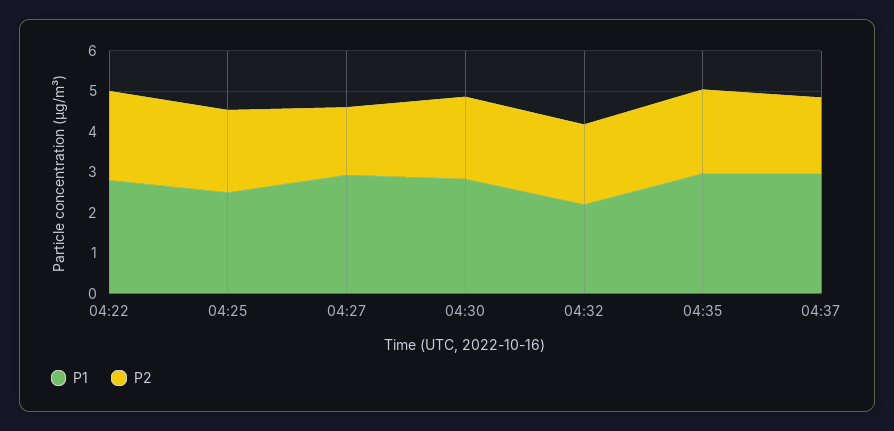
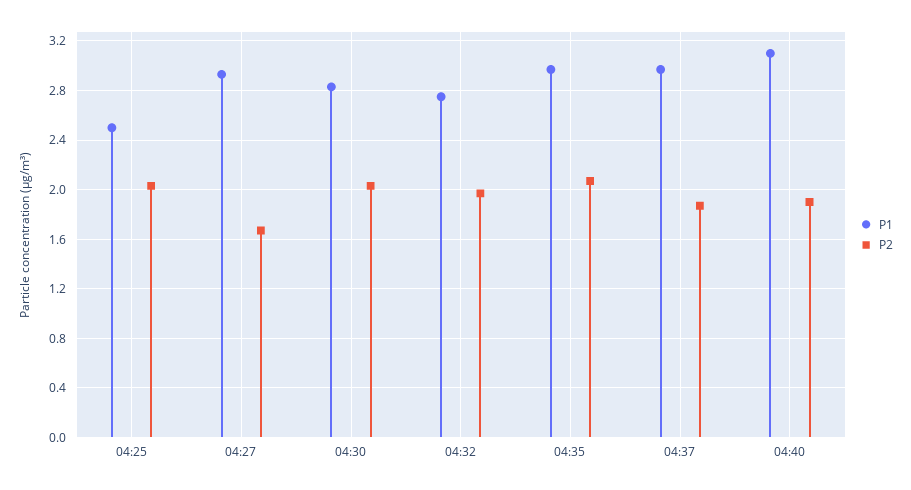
P1, 04:22: 2.8 -> none
P2, 04:22: 2.2 -> none
P1, 04:32: 2.2 -> 2.75
P1, 04:40: none -> 3.1
P2, 04:40: none -> 1.9

